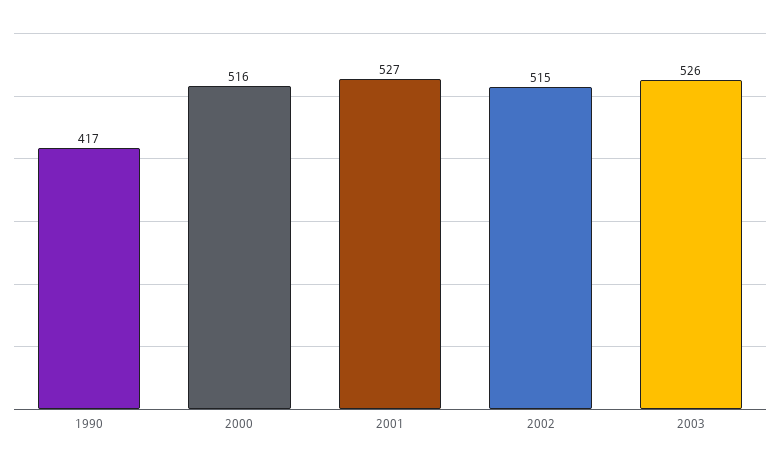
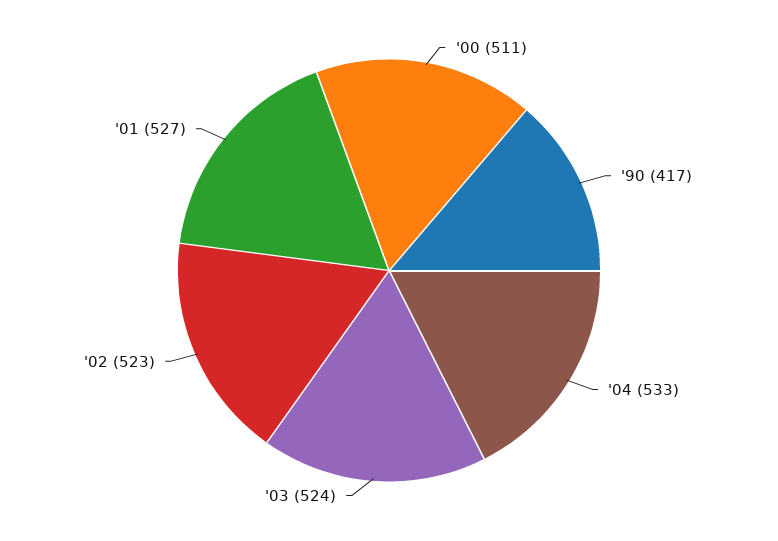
2000: 516 -> 511
2002: 515 -> 523
2003: 526 -> 524
'04: none -> 533

